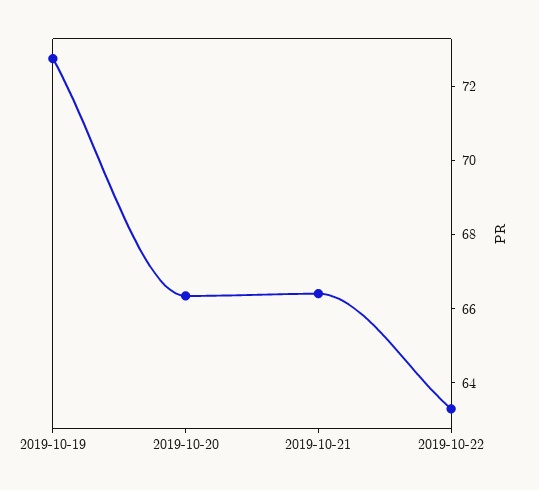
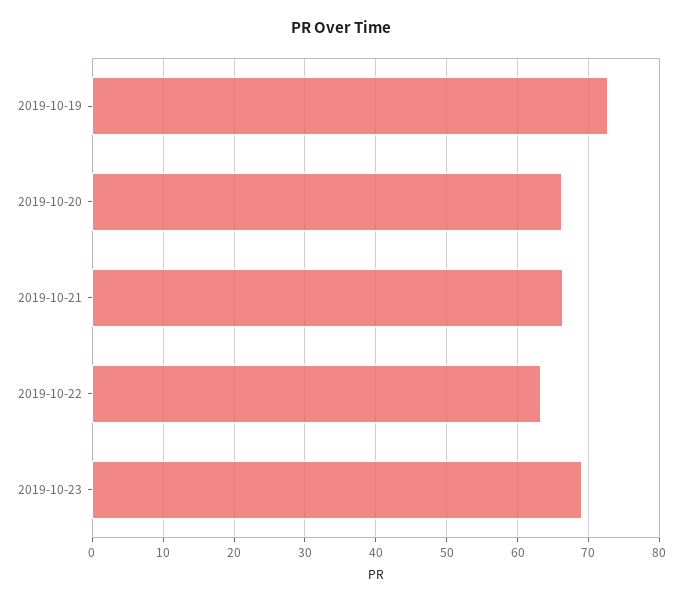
2019-10-23: none -> 69

